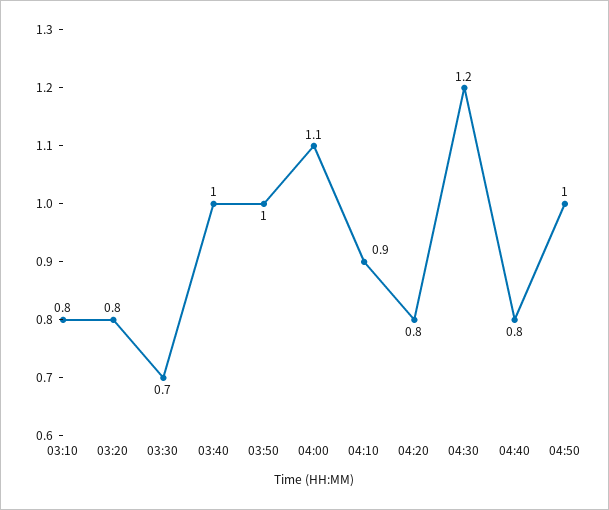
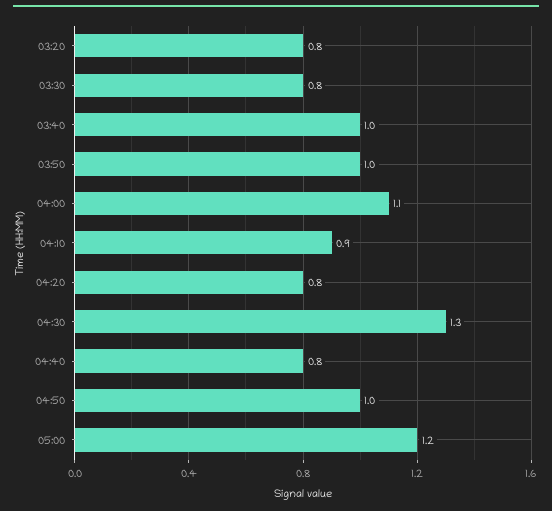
03:10: 0.8 -> none
03:30: 0.7 -> 0.8
04:30: 1.2 -> 1.3
05:00: none -> 1.2

